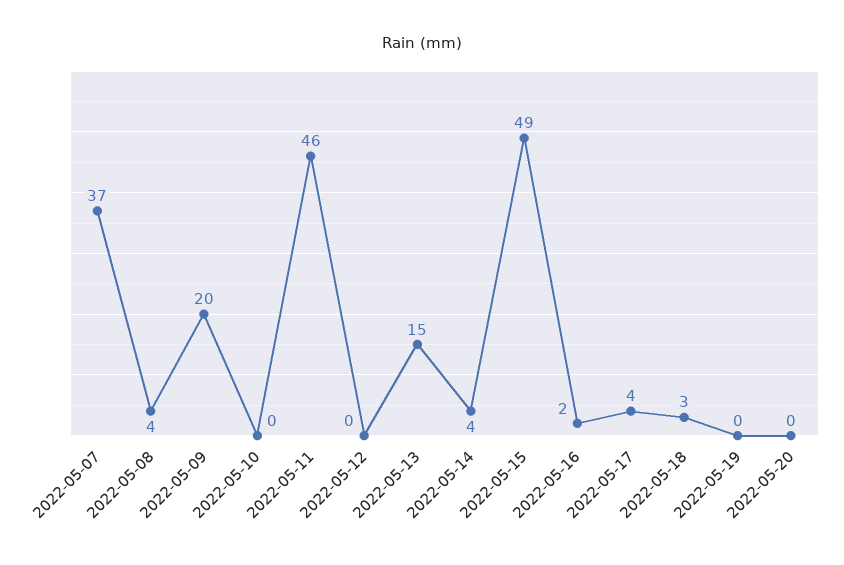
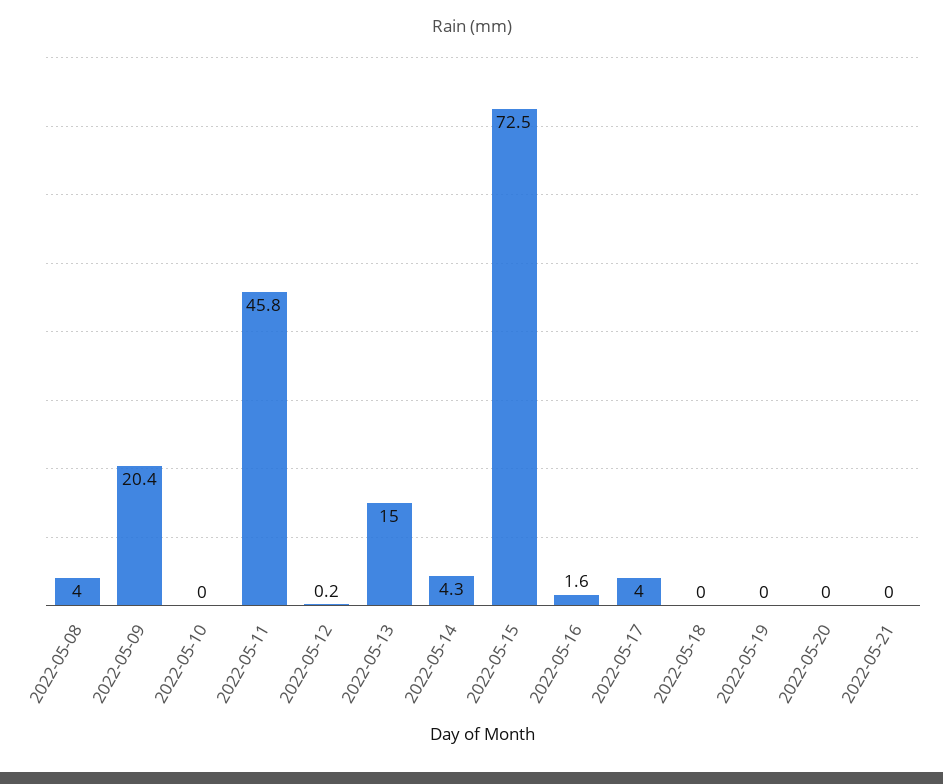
2022-05-07: 37 -> none
2022-05-15: 49 -> 72.5
2022-05-18: 3 -> 0
2022-05-21: none -> 0

